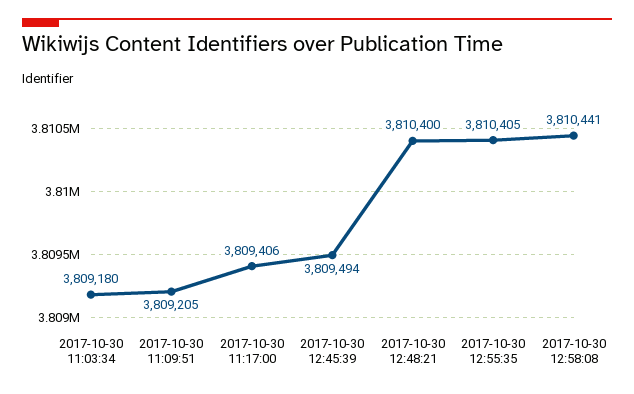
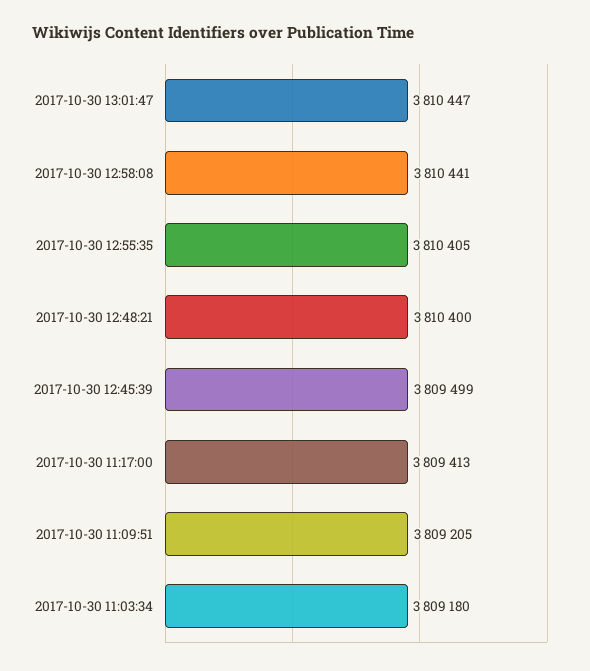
2017-10-30 11:17:00: 3809406 -> 3809413
2017-10-30 12:45:39: 3809494 -> 3809499
2017-10-30 13:01:47: none -> 3810447

